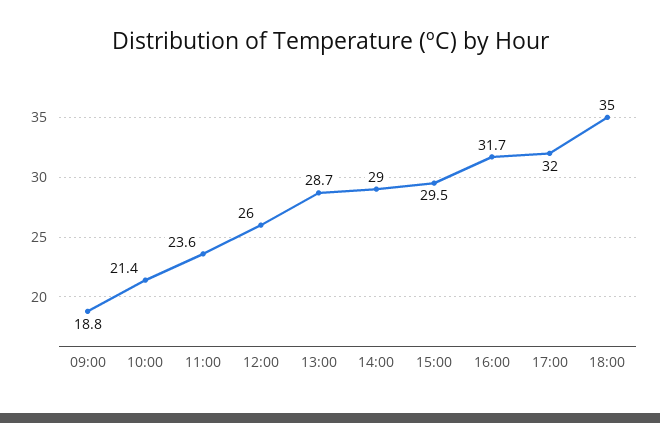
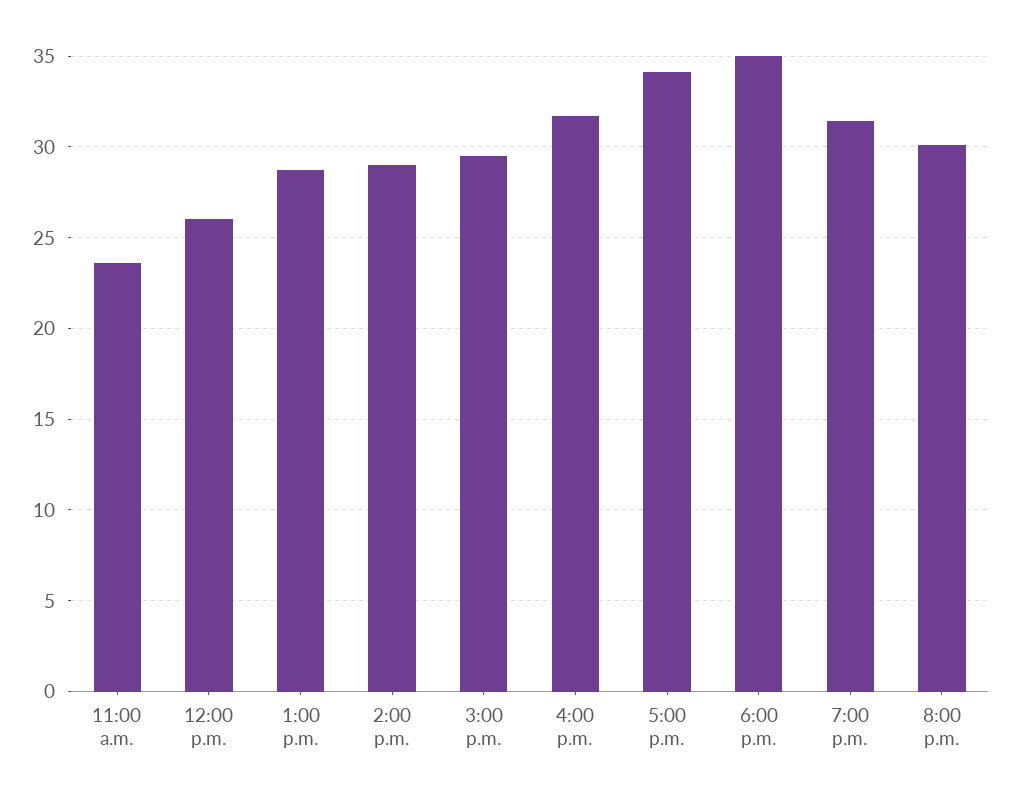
09:00: 18.8 -> none
10:00: 21.4 -> none
17:00: 32 -> 34
7:00 p.m.: none -> 31.5
8:00 p.m.: none -> 30

